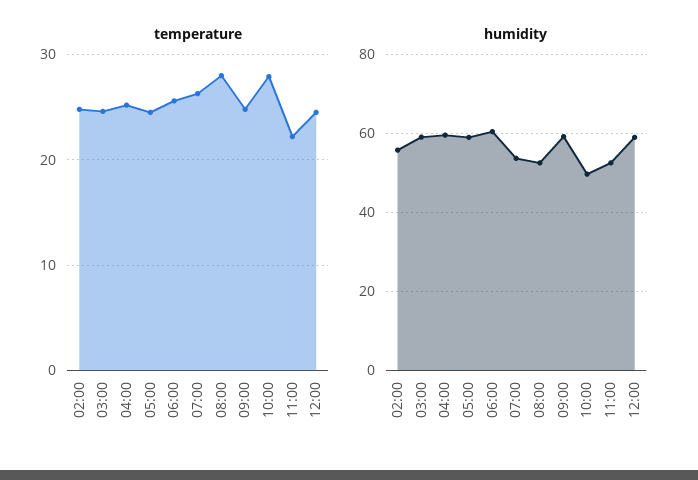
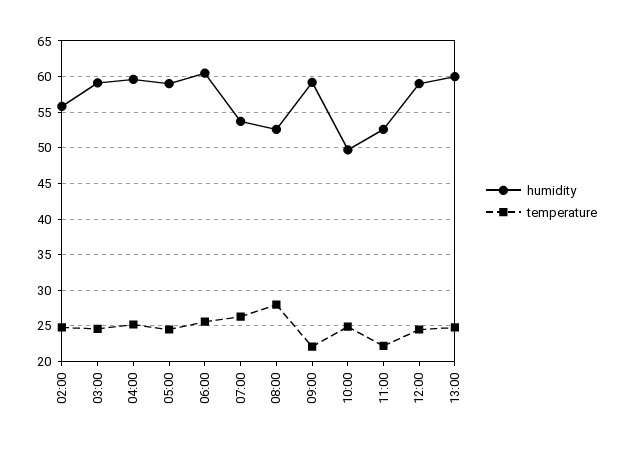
temperature, 09:00: 25 -> 22
temperature, 10:00: 28 -> 25
humidity, 13:00: none -> 60
temperature, 13:00: none -> 25

